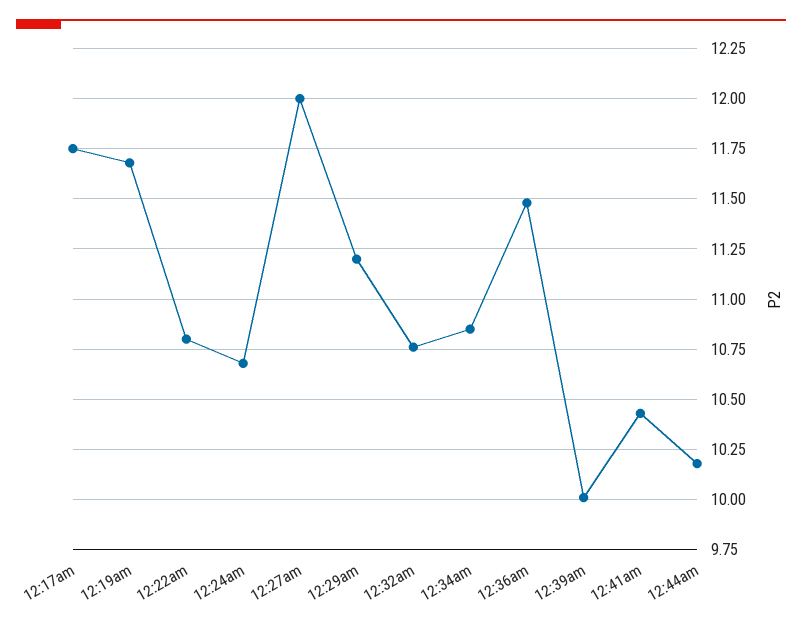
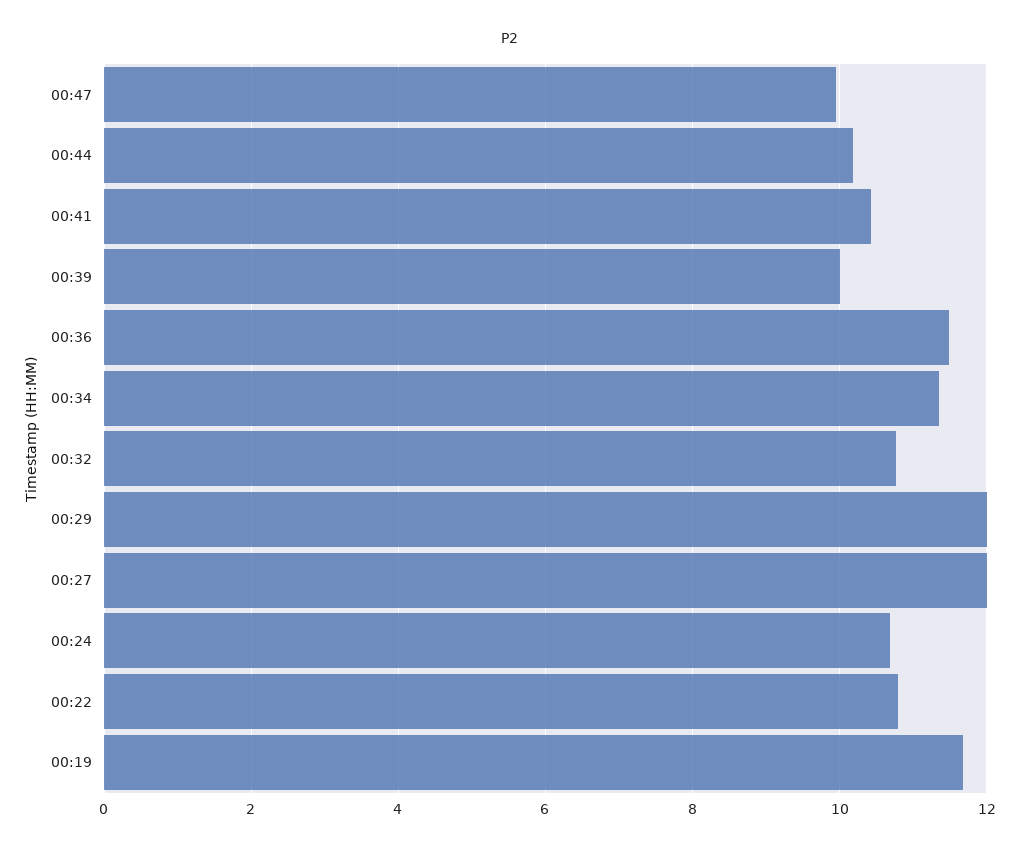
12:17am: 11.75 -> none
12:29am: 11.2 -> 12
12:34am: 10.85 -> 11.4
00:47: none -> 10

